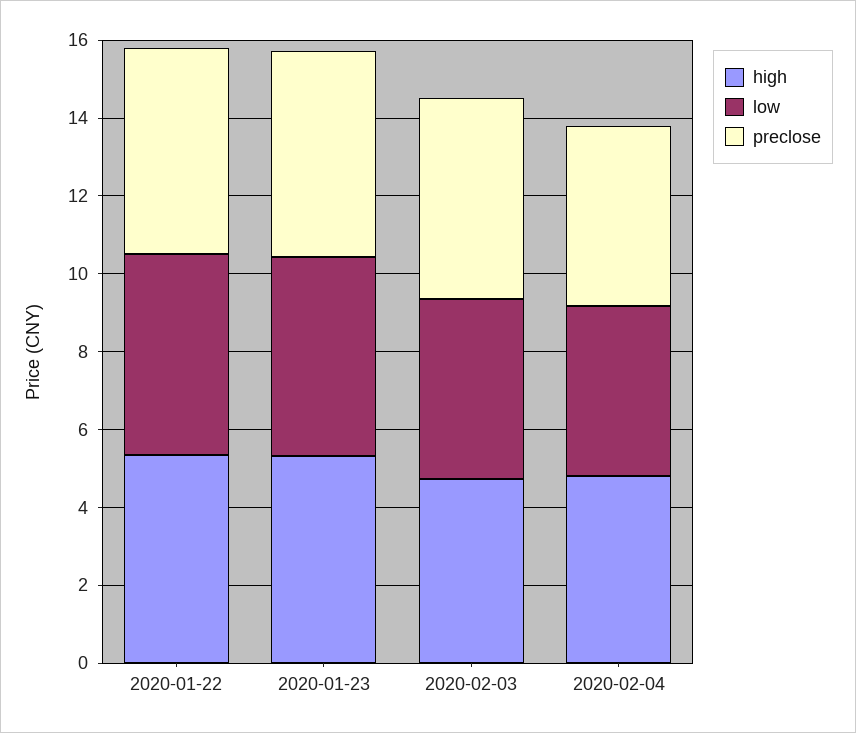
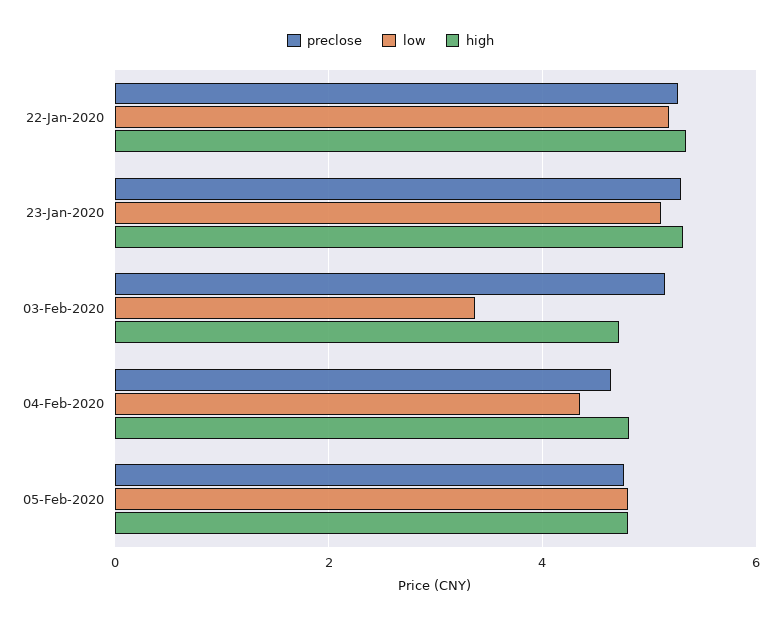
low, 2020-02-03: 4.5 -> 3.4
preclose, 05-Feb-2020: none -> 4.8
low, 05-Feb-2020: none -> 4.8
high, 05-Feb-2020: none -> 4.8

